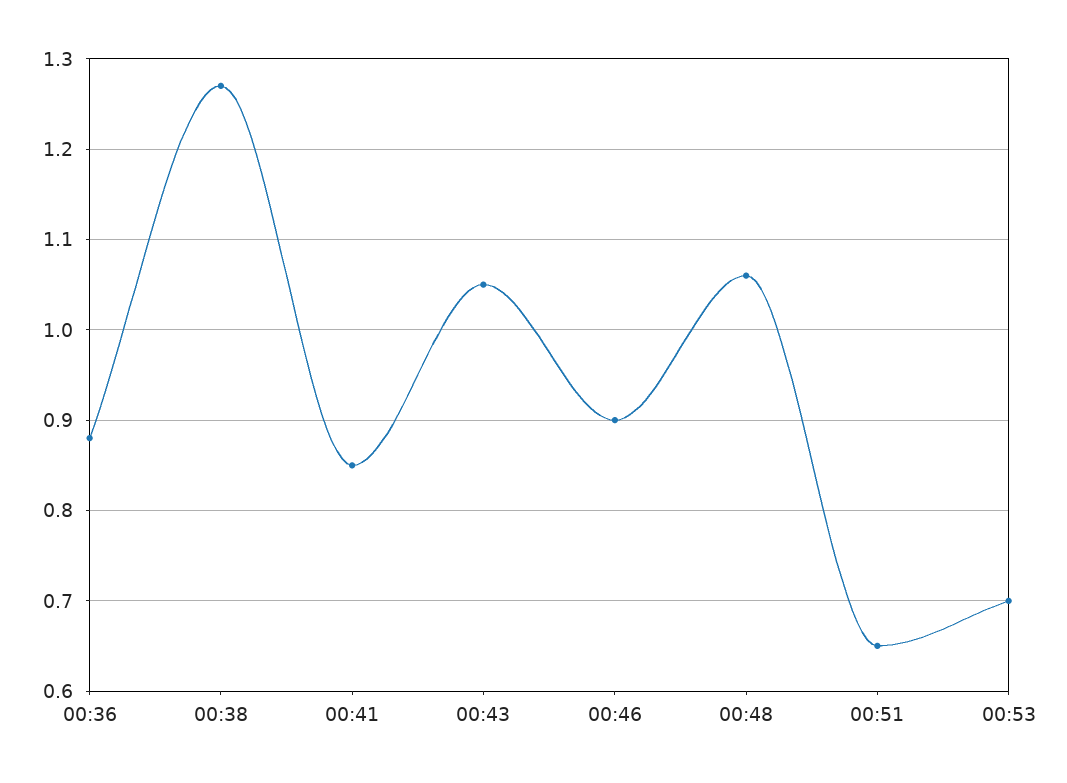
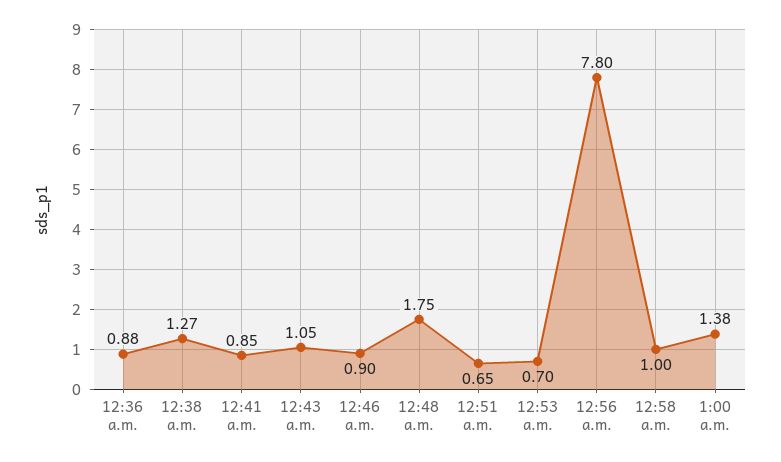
00:48: 1.06 -> 1.75
12:56 a.m.: none -> 7.8
12:58 a.m.: none -> 1
1:00 a.m.: none -> 1.38

